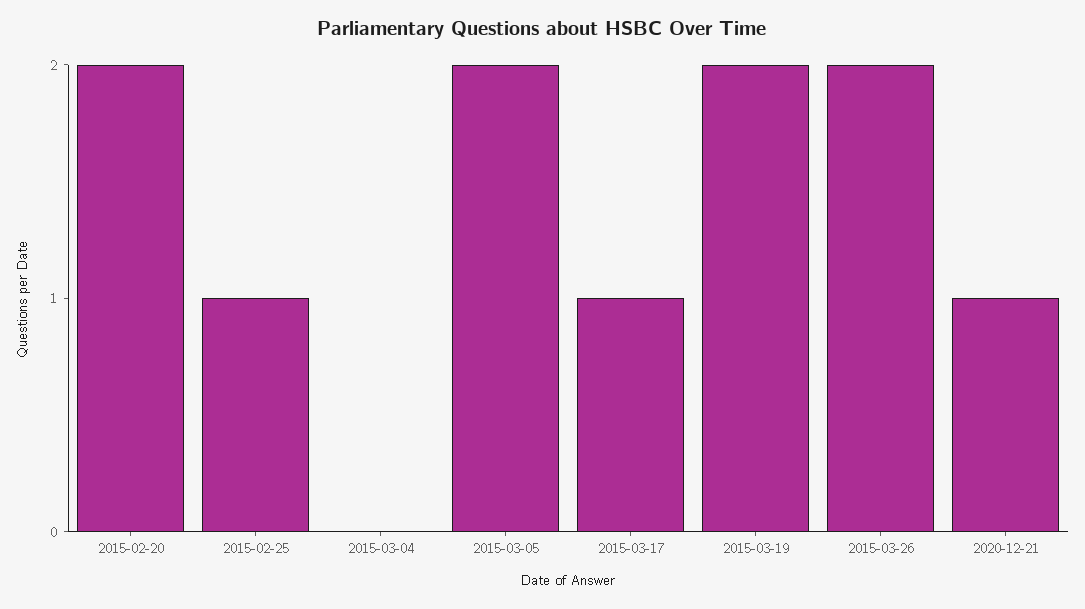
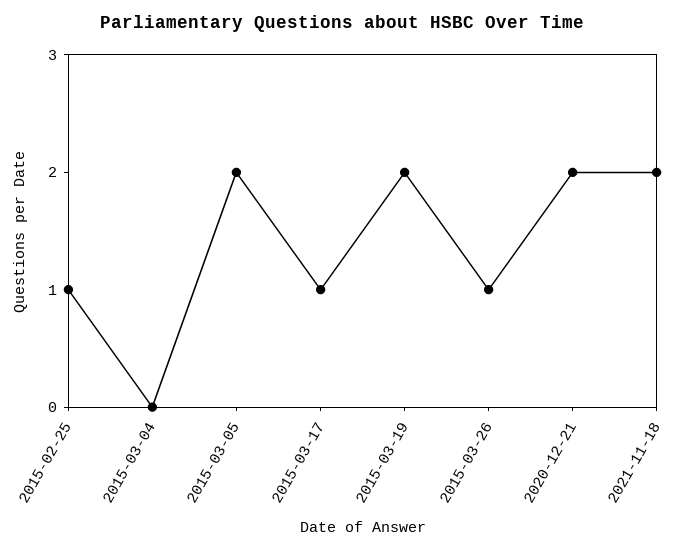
2015-02-20: 2 -> none
2015-03-26: 2 -> 1
2020-12-21: 1 -> 2
2021-11-18: none -> 2

